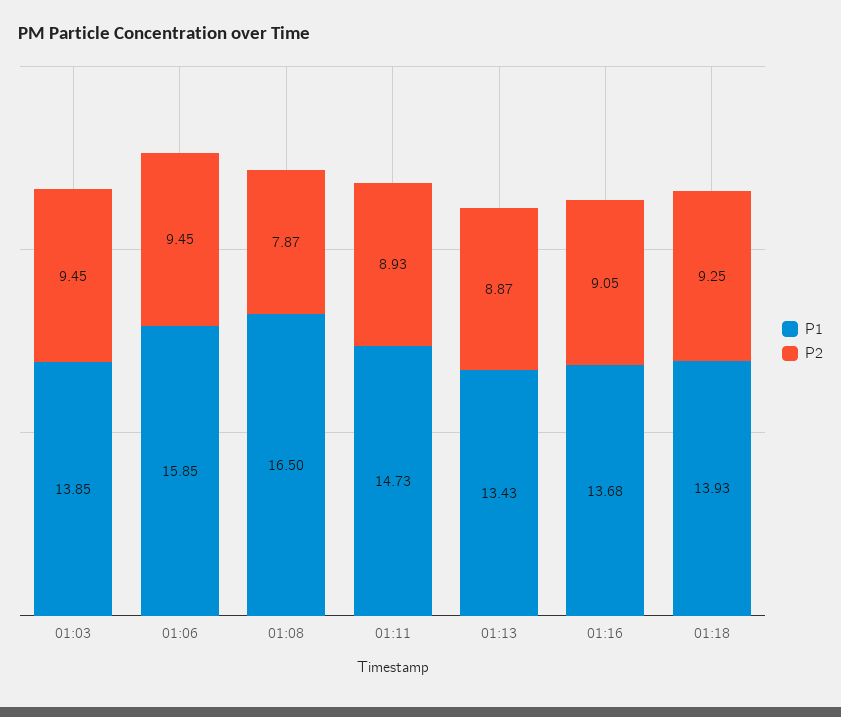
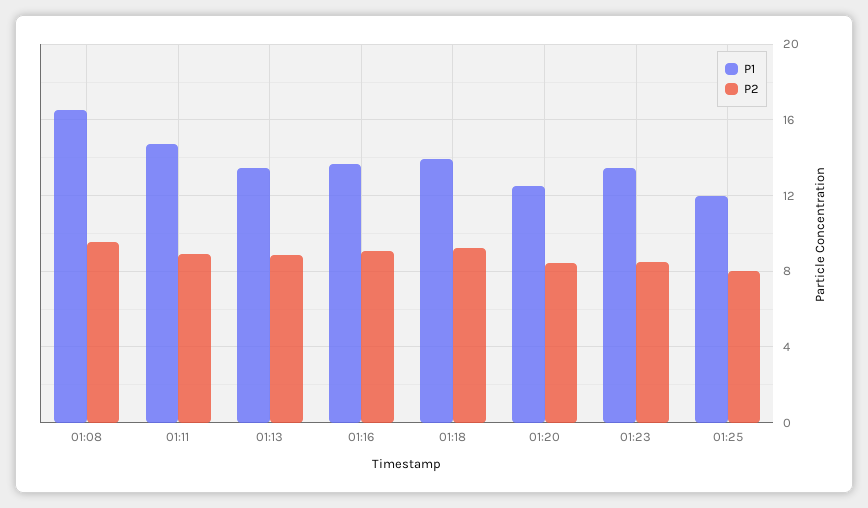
P1, 01:03: 13.85 -> none
P2, 01:03: 9.45 -> none
P1, 01:06: 15.85 -> none
P2, 01:06: 9.45 -> none
P2, 01:08: 7.87 -> 9.5
P1, 01:20: none -> 12.5
P2, 01:20: none -> 8.5
P1, 01:23: none -> 13.5
P2, 01:23: none -> 8.5
P1, 01:25: none -> 12
P2, 01:25: none -> 8

